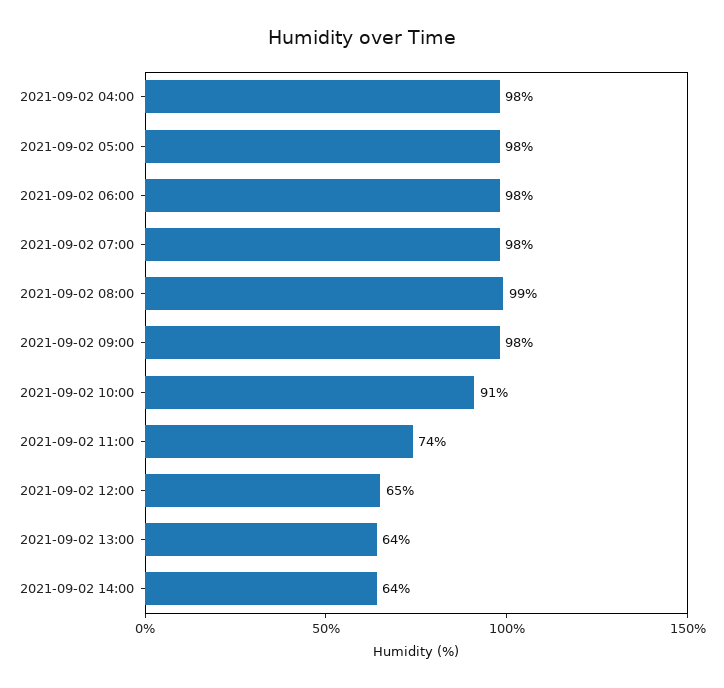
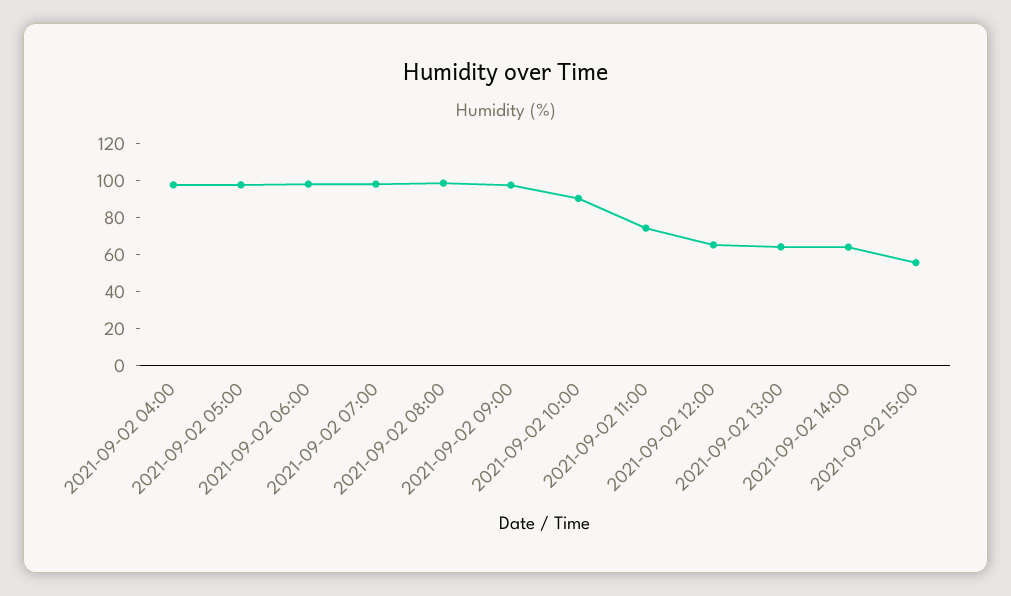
2021-09-02 15:00: none -> 55

